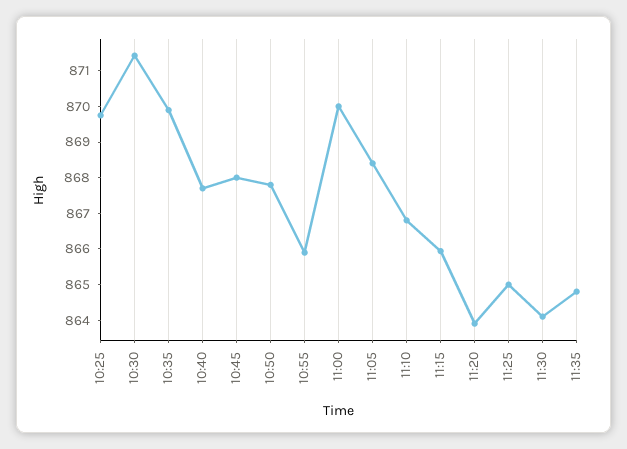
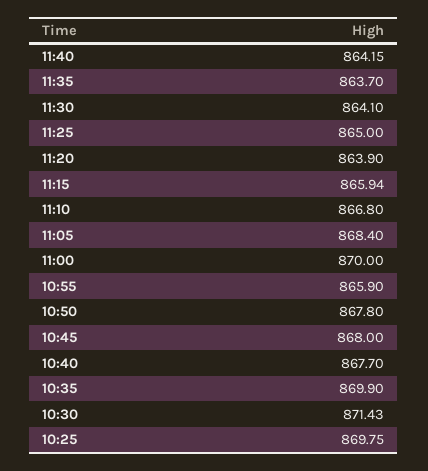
11:35: 864.75 -> 863.7
11:40: none -> 864.15

